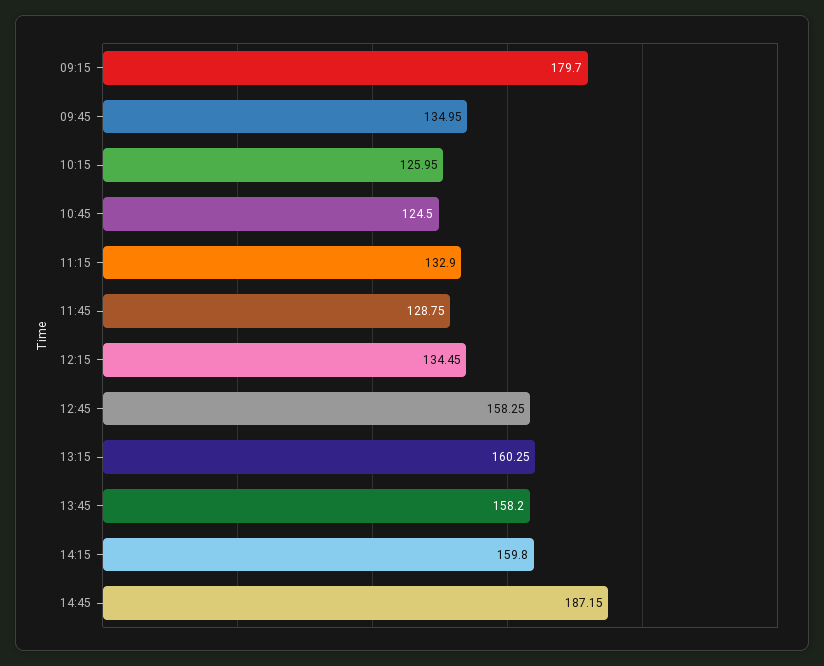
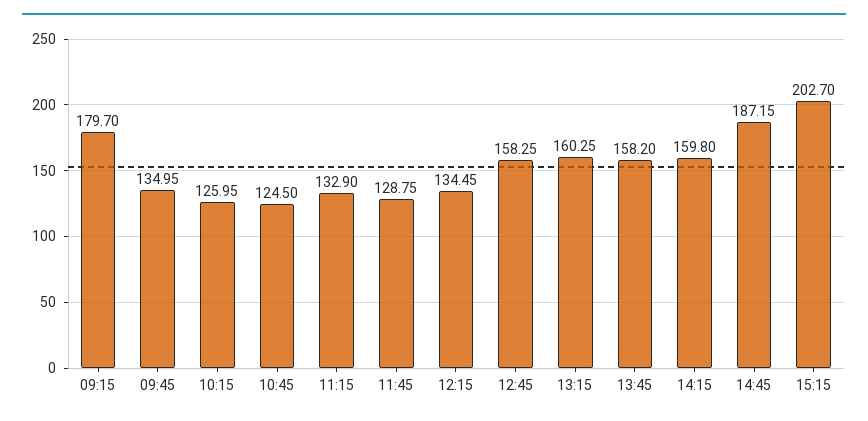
15:15: none -> 202.7

